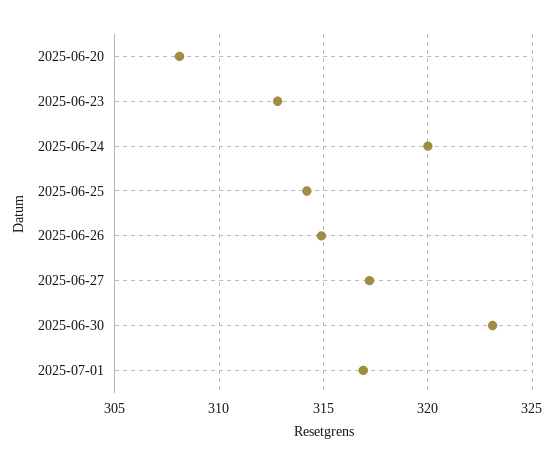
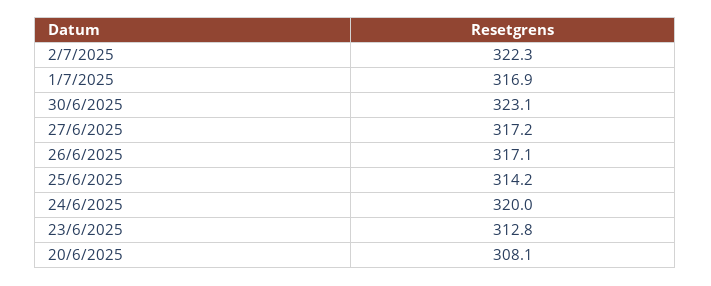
2025-06-26: 315 -> 317.1
2/7/2025: none -> 322.3

